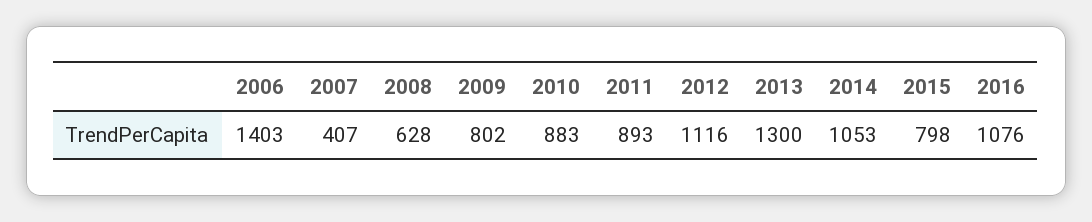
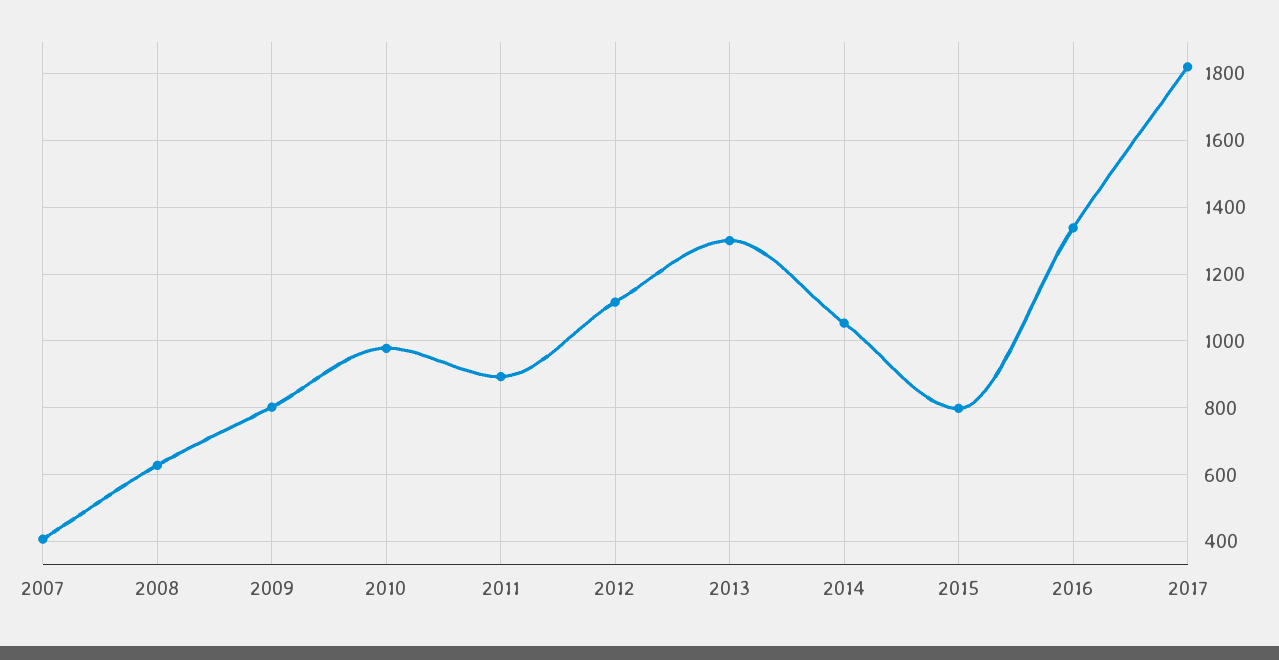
2006: 1403 -> none
2010: 883 -> 980
2016: 1076 -> 1340
2017: none -> 1820

